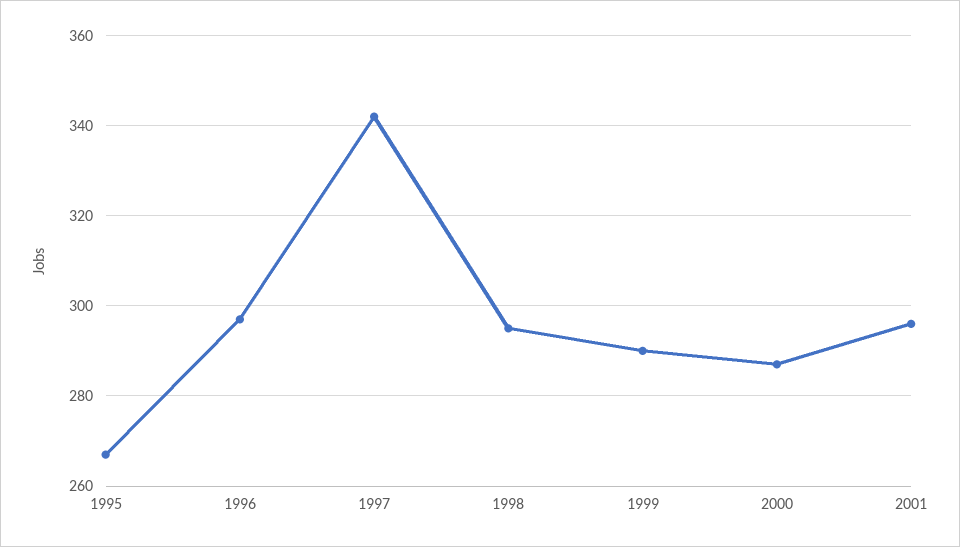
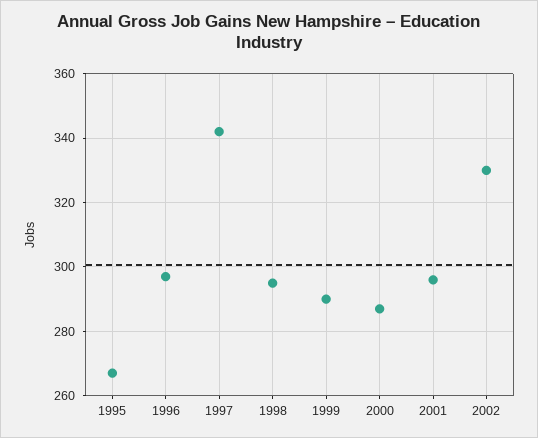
2002: none -> 330

